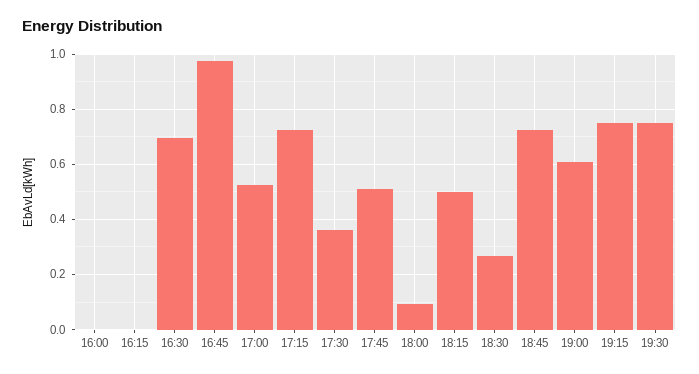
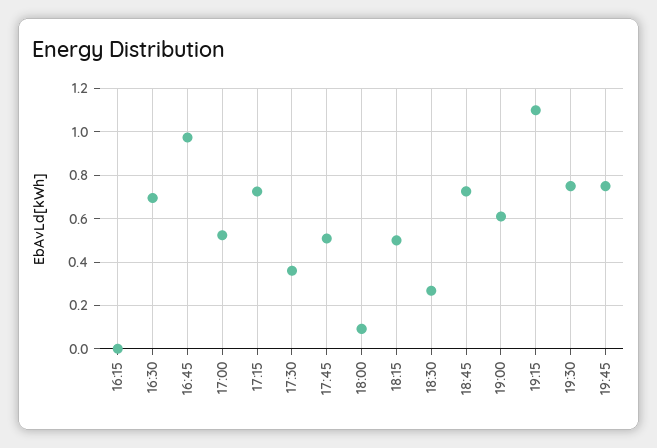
16:00: 0 -> none
19:15: 0.75 -> 1.1
19:45: none -> 0.75

